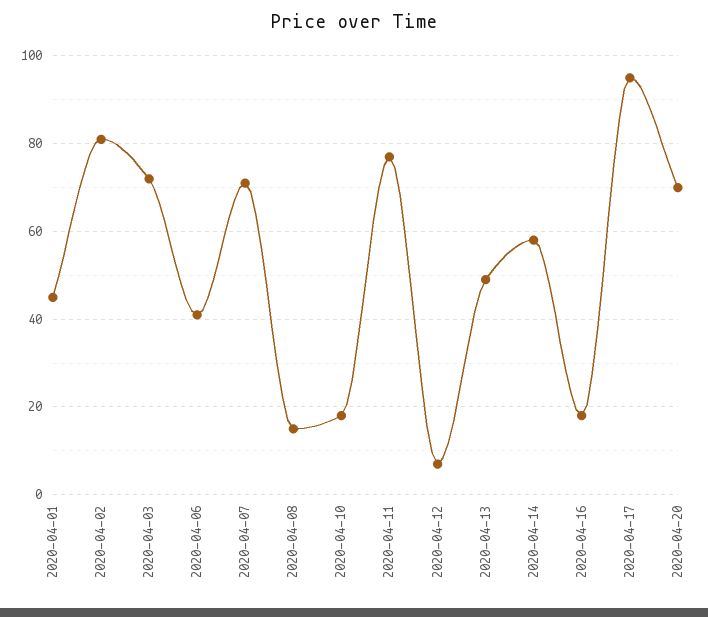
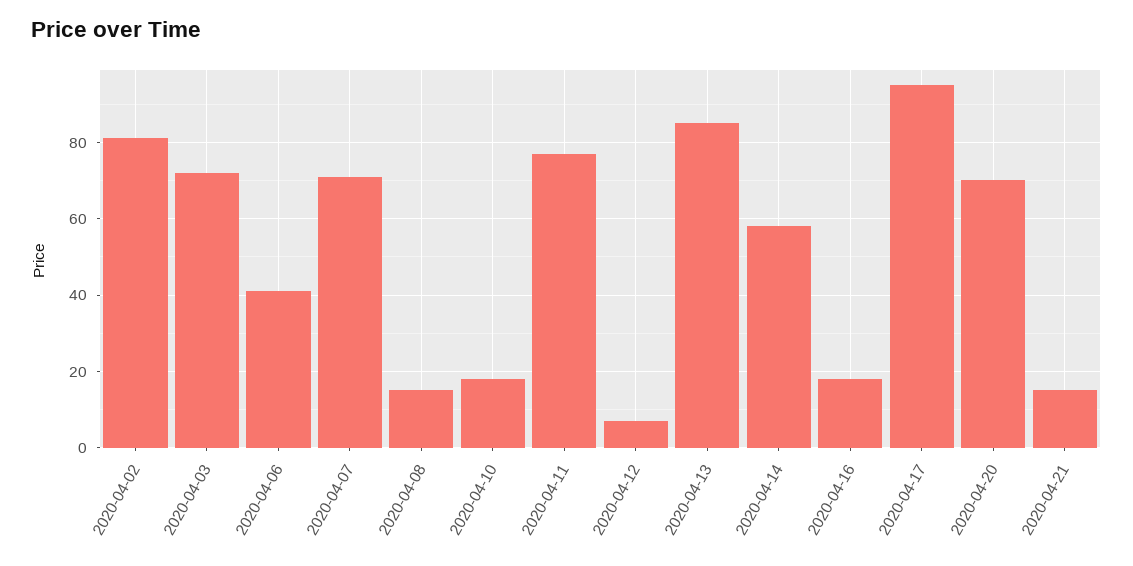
2020-04-01: 45 -> none
2020-04-13: 50 -> 85
2020-04-21: none -> 15

